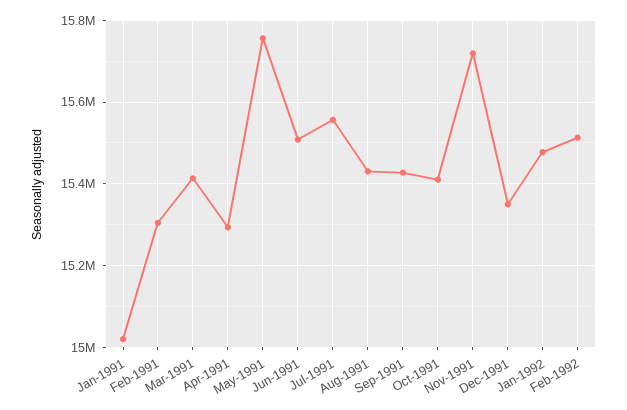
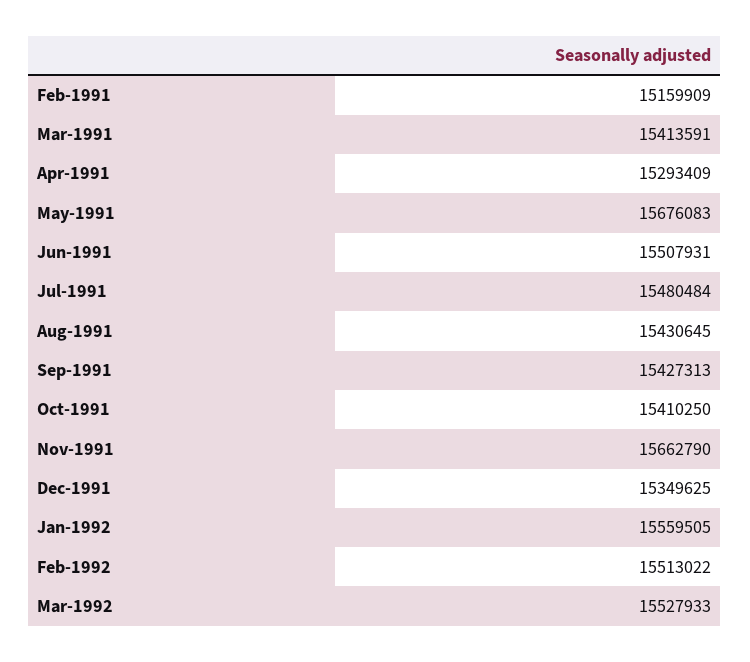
Jan-1991: 15020000 -> none
Feb-1991: 15300000 -> 15159909
May-1991: 15760000 -> 15676083
Jul-1991: 15560000 -> 15480484
Nov-1991: 15720000 -> 15662790
Jan-1992: 15480000 -> 15559505
Mar-1992: none -> 15527933

